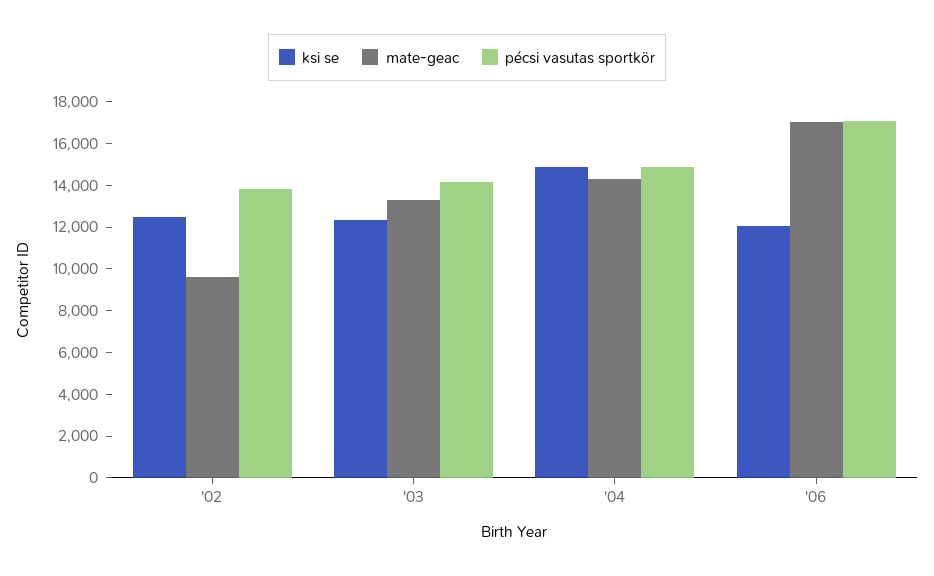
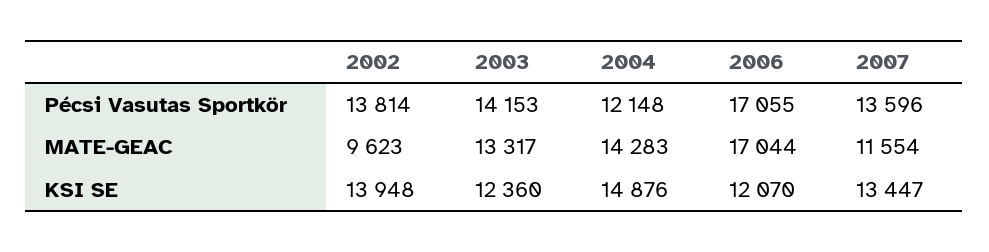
ksi se, '02: 12500 -> 13948
pécsi vasutas sportkör, '04: 15000 -> 12148
pécsi vasutas sportkör, 2007: none -> 13596
mate-geac, 2007: none -> 11554
ksi se, 2007: none -> 13447

